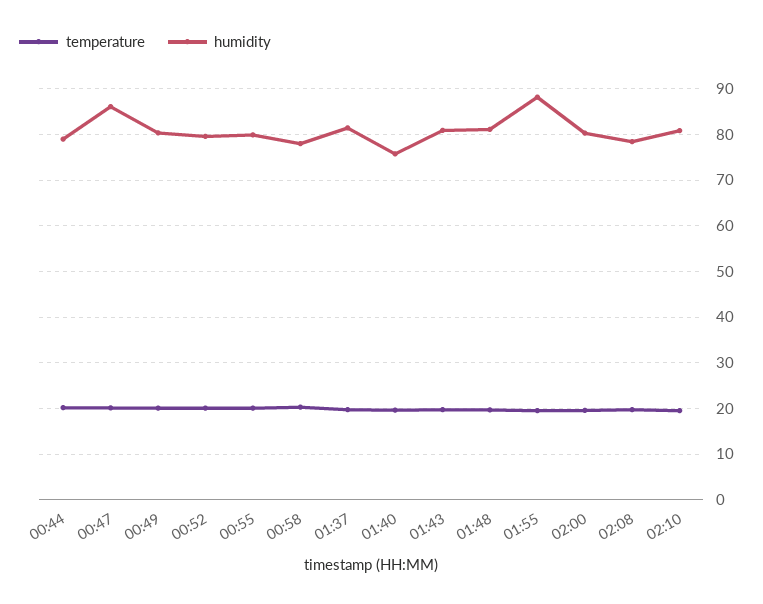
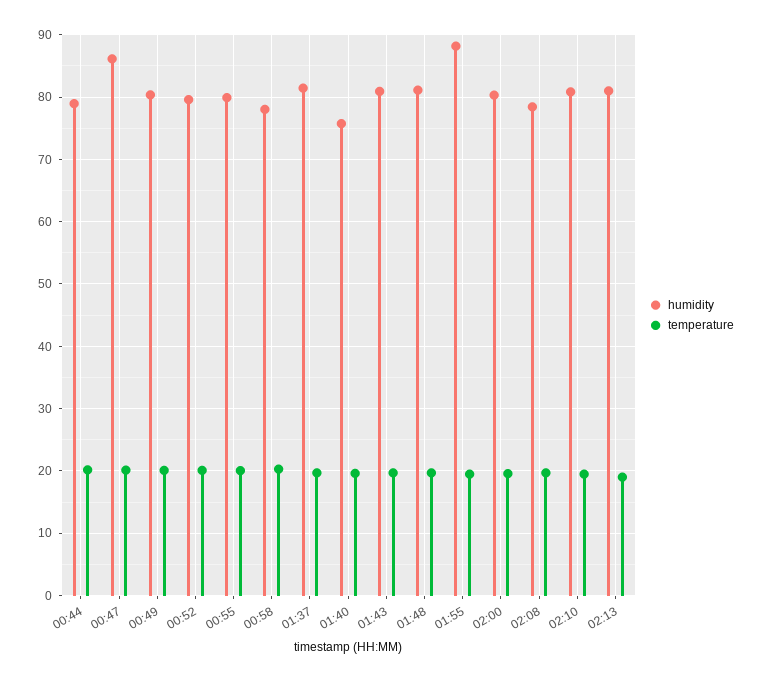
humidity, 02:13: none -> 81
temperature, 02:13: none -> 19

